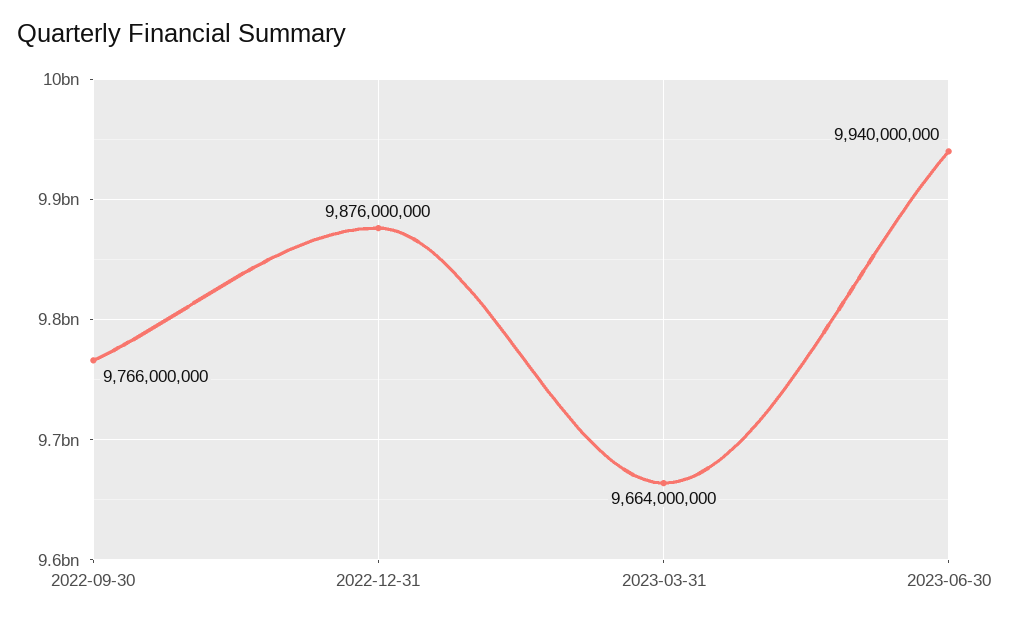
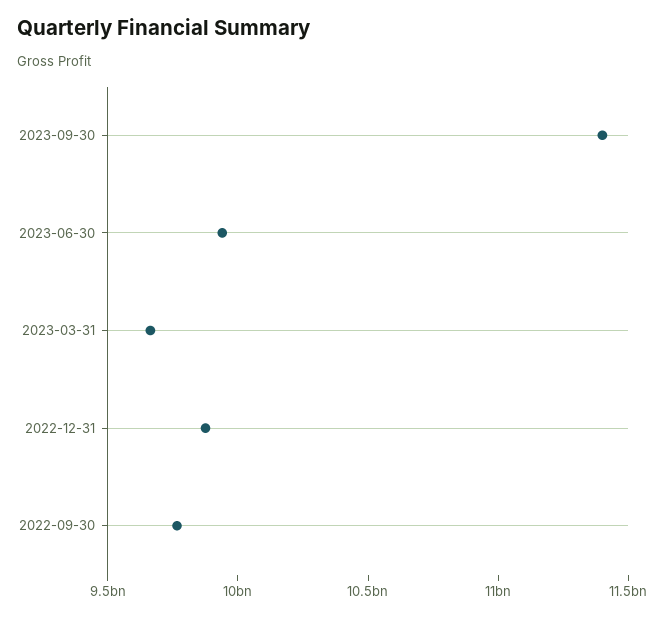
2023-09-30: none -> 11400000000

